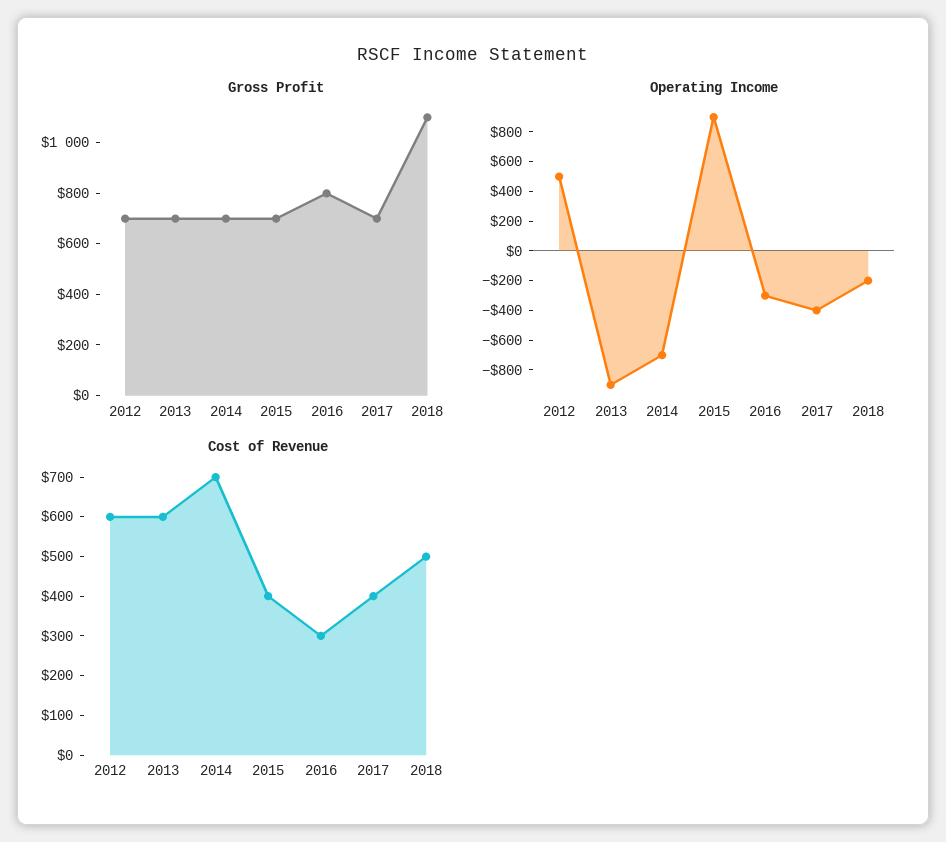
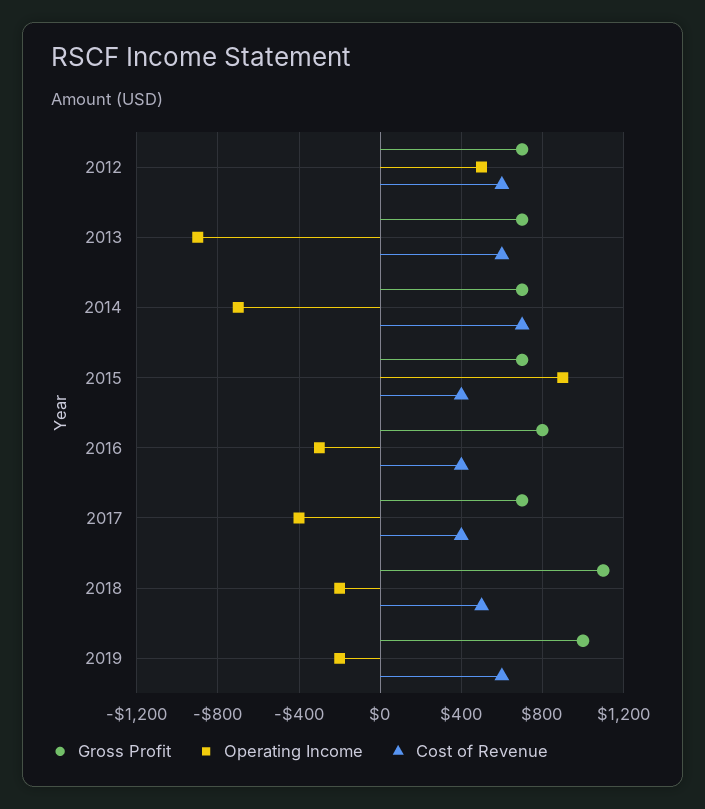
Cost of Revenue, 2016: 300 -> 400
Gross Profit, 2019: none -> 1000
Operating Income, 2019: none -> -200
Cost of Revenue, 2019: none -> 600

